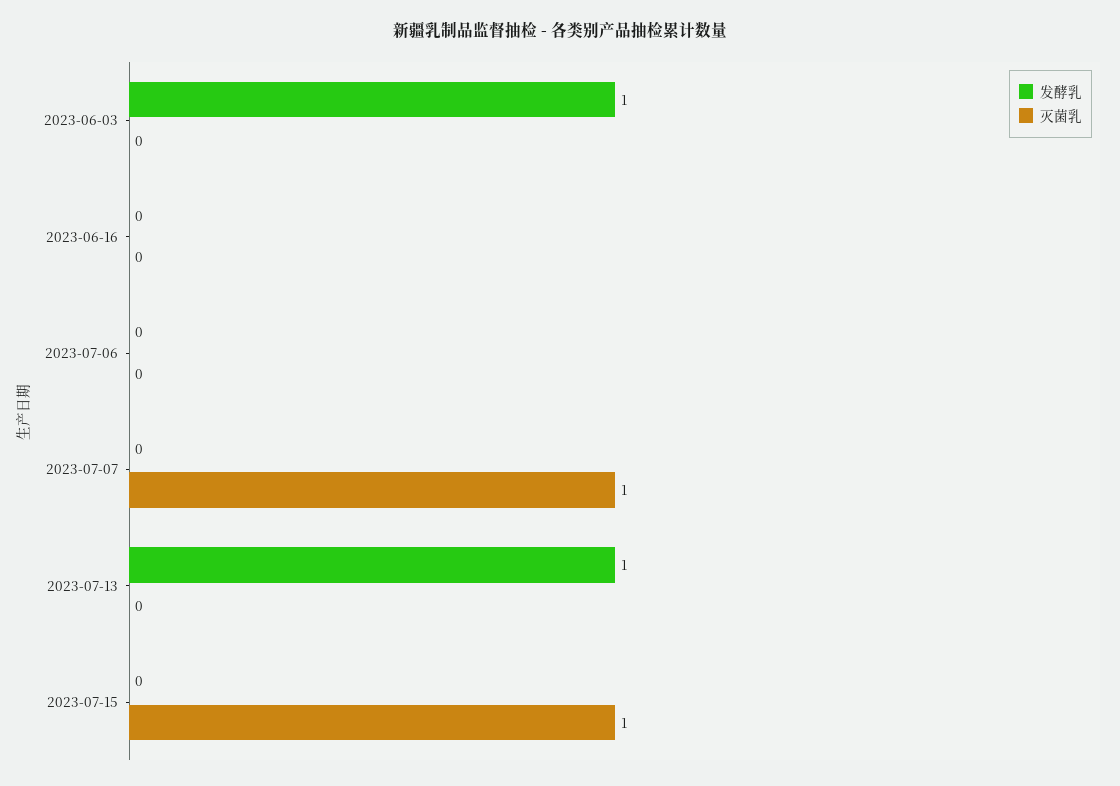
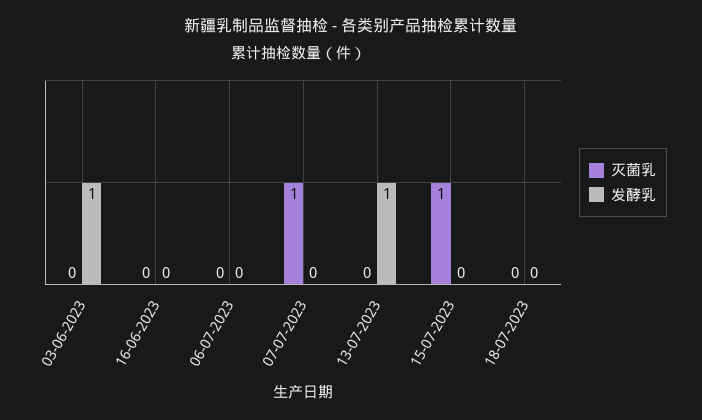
灭菌乳, 18-07-2023: none -> 0
发酵乳, 18-07-2023: none -> 0

